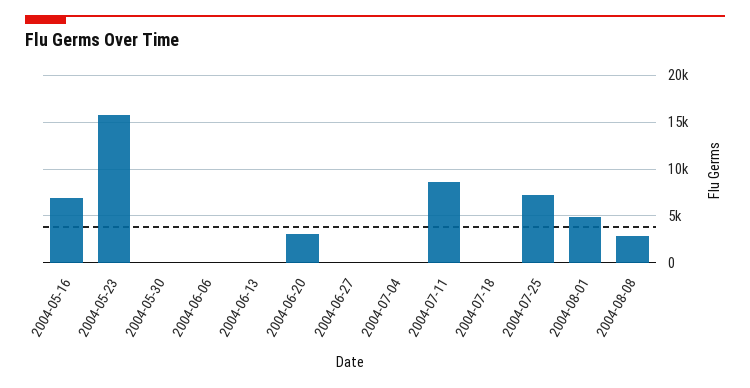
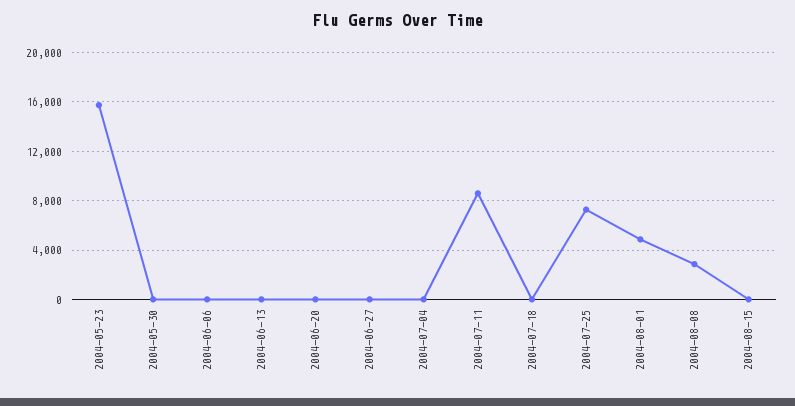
2004-05-16: 7000 -> none
2004-06-20: 3000 -> 0
2004-08-15: none -> 0

